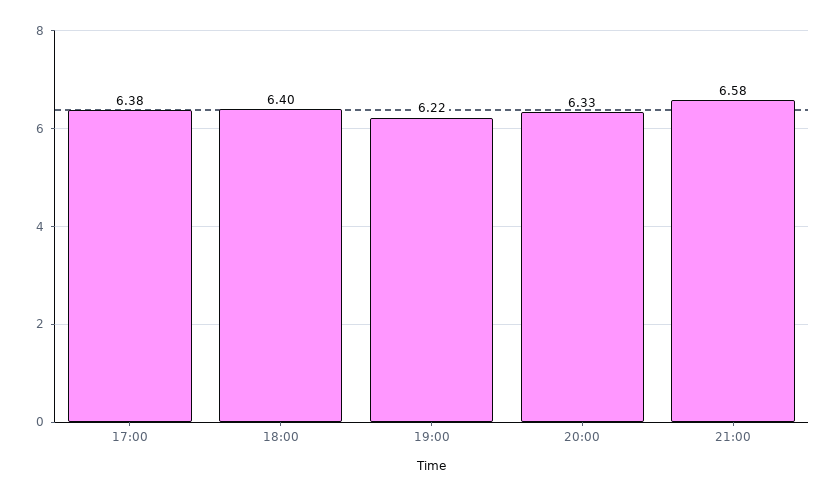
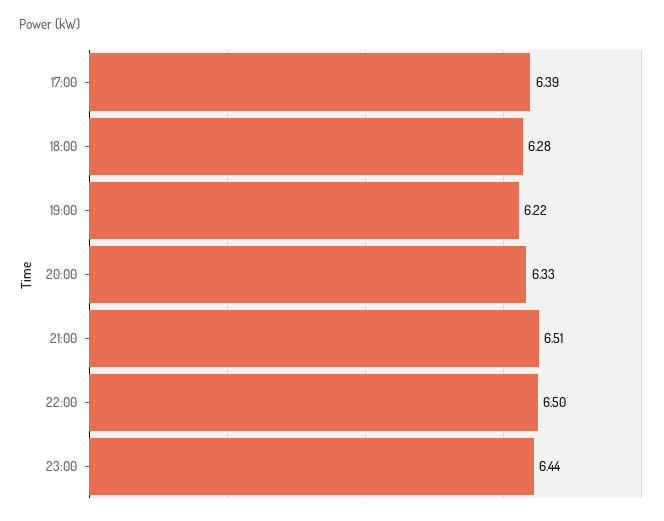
17:00: 6.38 -> 6.39
18:00: 6.4 -> 6.28
21:00: 6.58 -> 6.51
22:00: none -> 6.5
23:00: none -> 6.44

